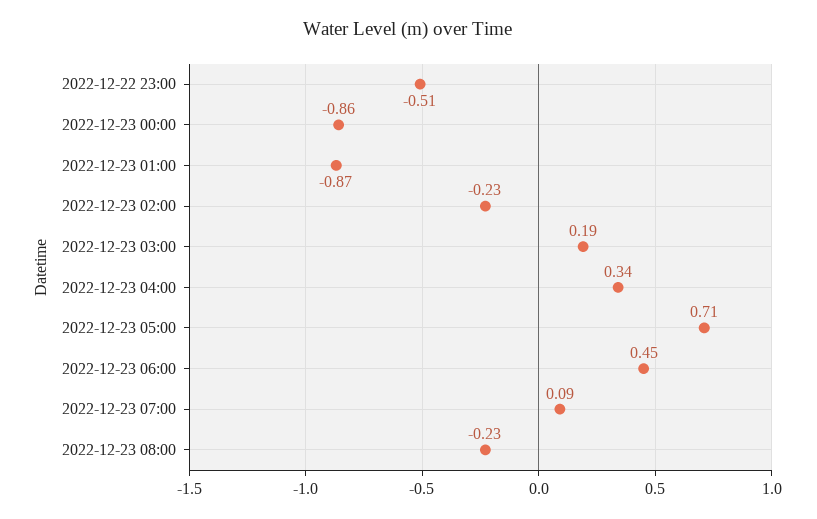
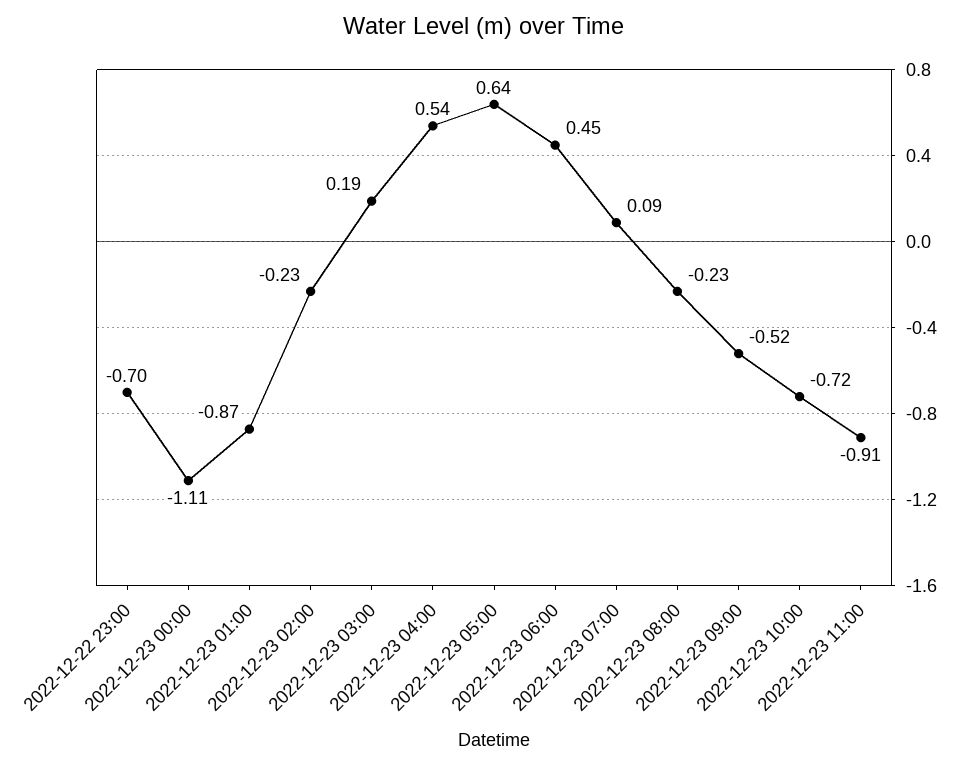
2022-12-22 23:00: -0.51 -> -0.7
2022-12-23 00:00: -0.86 -> -1.11
2022-12-23 04:00: 0.34 -> 0.54
2022-12-23 05:00: 0.71 -> 0.64
2022-12-23 09:00: none -> -0.52
2022-12-23 10:00: none -> -0.72
2022-12-23 11:00: none -> -0.91

